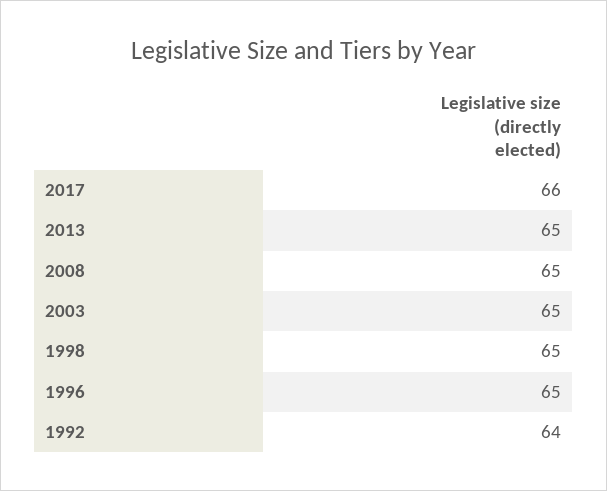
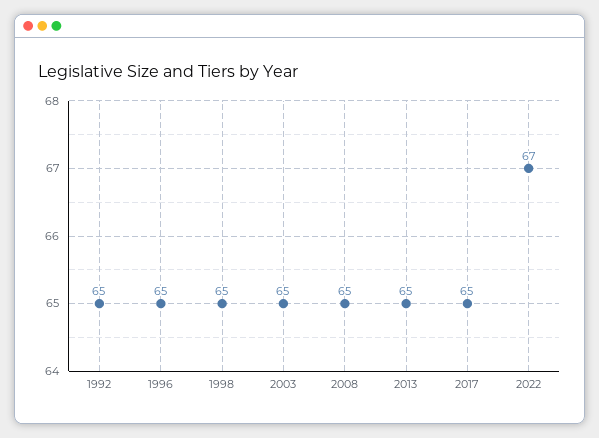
2017: 66 -> 65
1992: 64 -> 65
2022: none -> 67

